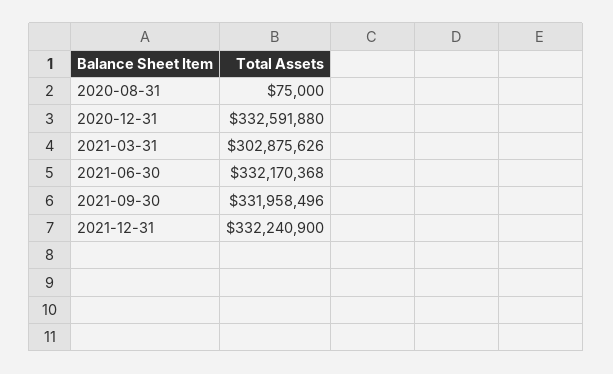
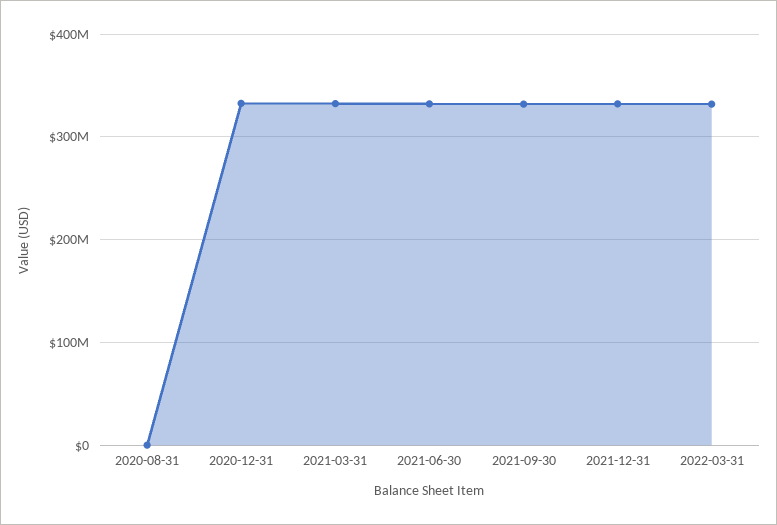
2021-03-31: 302875626 -> 330000000
2022-03-31: none -> 330000000

